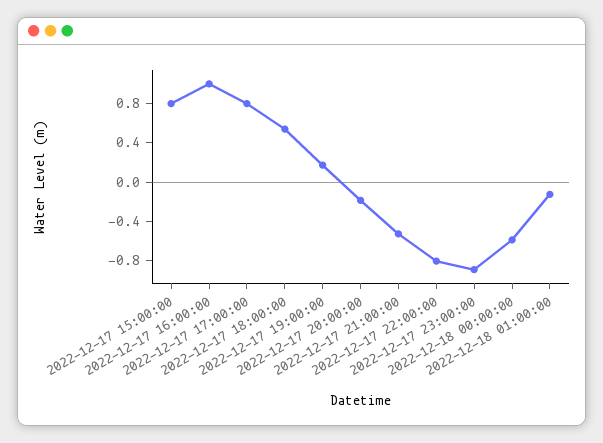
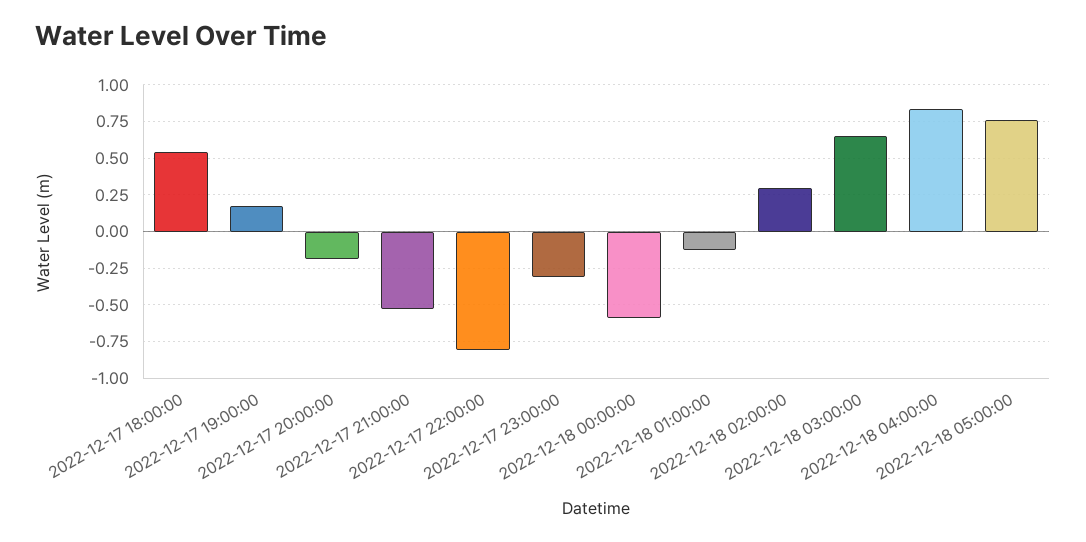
2022-12-17 15:00:00: 0.8 -> none
2022-12-17 16:00:00: 1 -> none
2022-12-17 17:00:00: 0.8 -> none
2022-12-17 23:00:00: -0.9 -> -0.3
2022-12-18 02:00:00: none -> 0.3
2022-12-18 03:00:00: none -> 0.65
2022-12-18 04:00:00: none -> 0.85
2022-12-18 05:00:00: none -> 0.75

